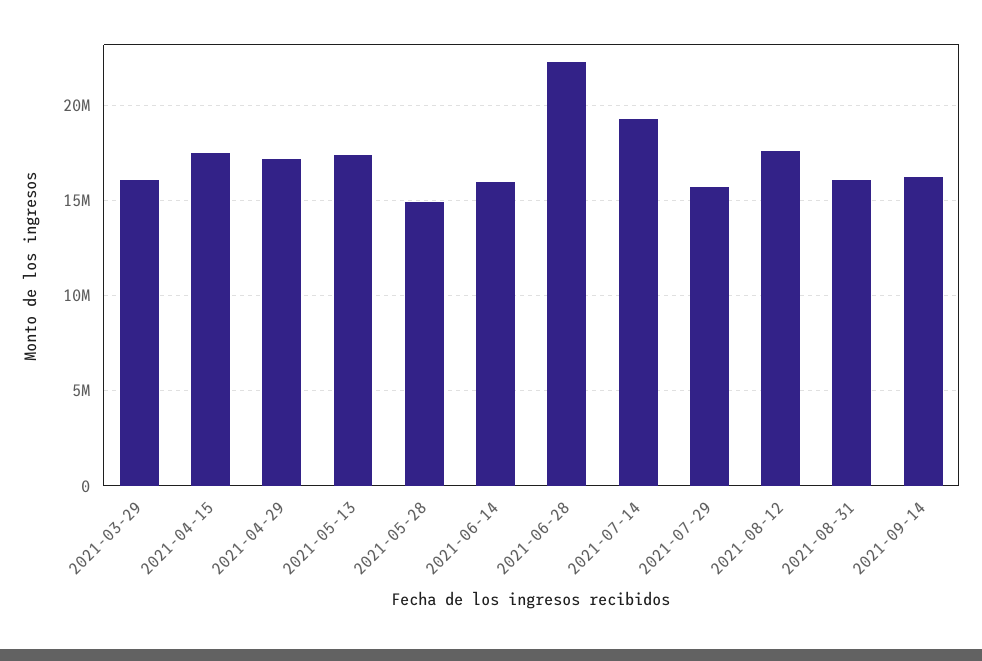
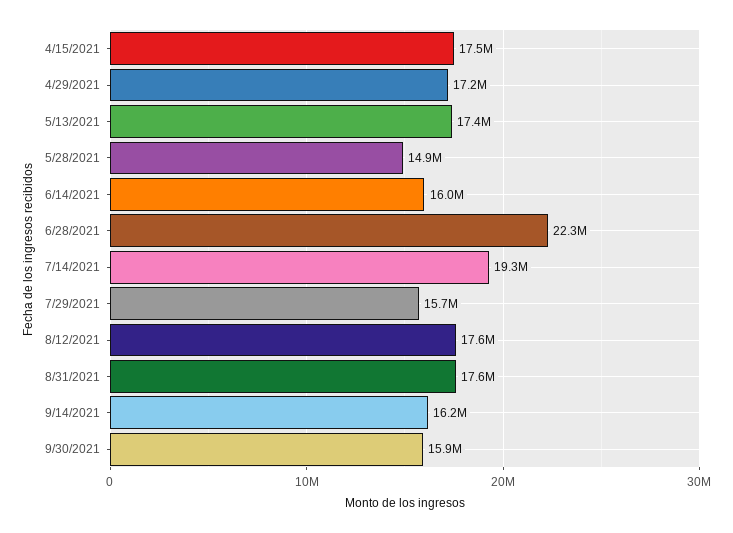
2021-03-29: 16000000 -> none
2021-08-31: 16000000 -> 17600000
9/30/2021: none -> 15900000

